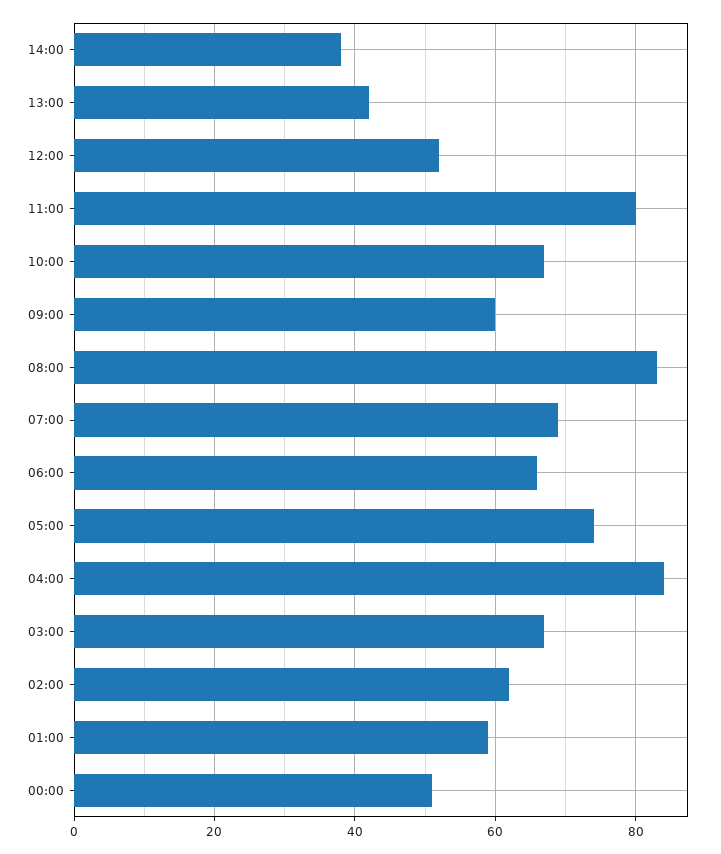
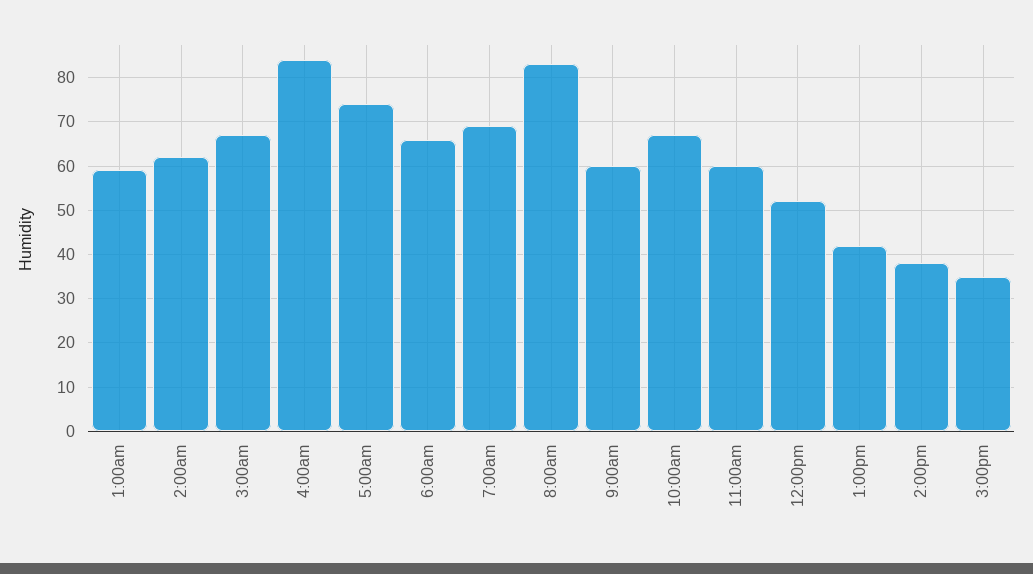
11:00: 80 -> 60
00:00: 50 -> none
3:00pm: none -> 35

